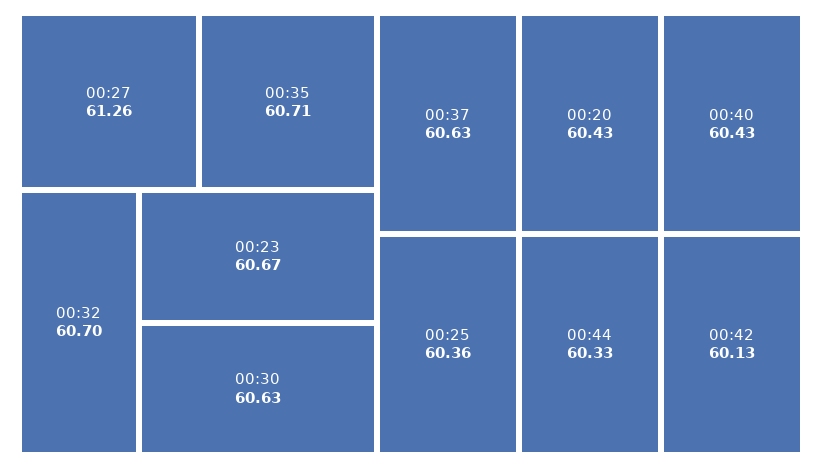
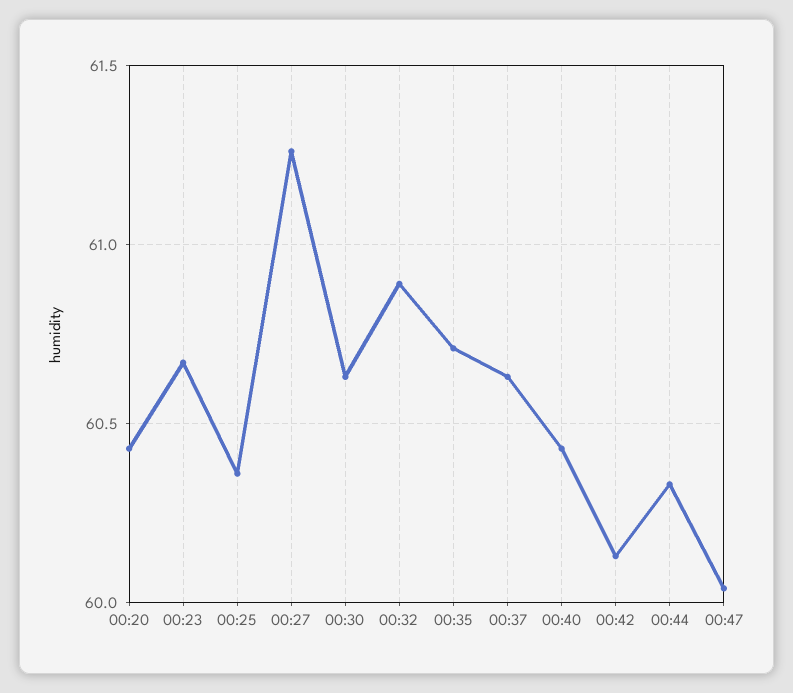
00:32: 60.7 -> 60.9
00:47: none -> 60.05

